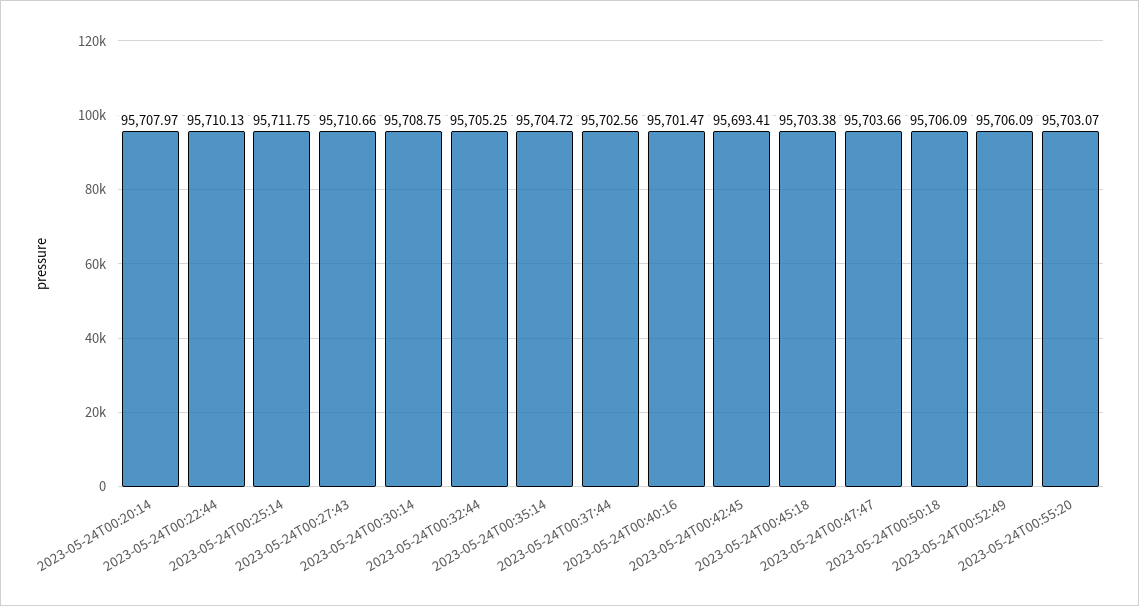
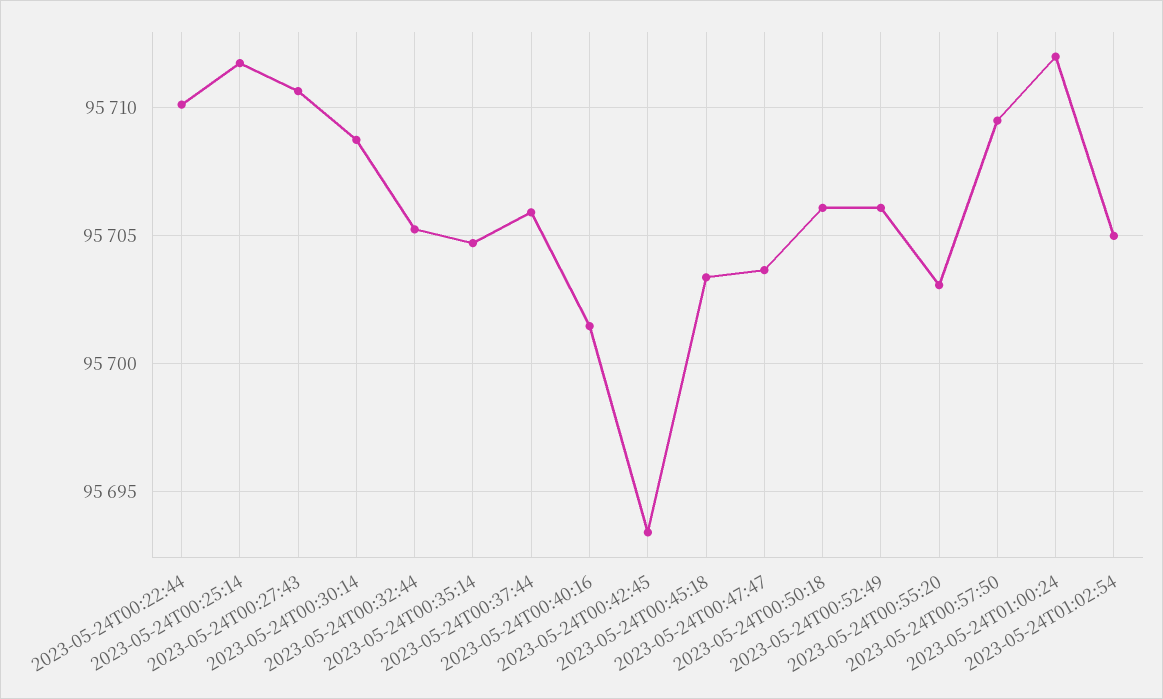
2023-05-24T00:20:14: 95707.97 -> none
2023-05-24T00:37:44: 95702.56 -> 95706
2023-05-24T00:57:50: none -> 95709.5
2023-05-24T01:00:24: none -> 95712
2023-05-24T01:02:54: none -> 95705

